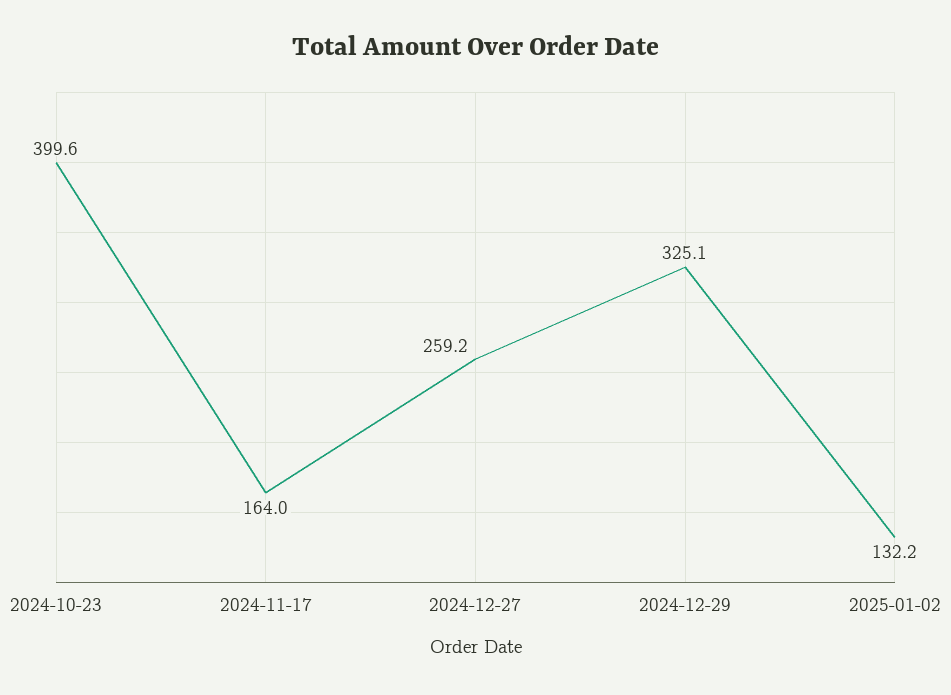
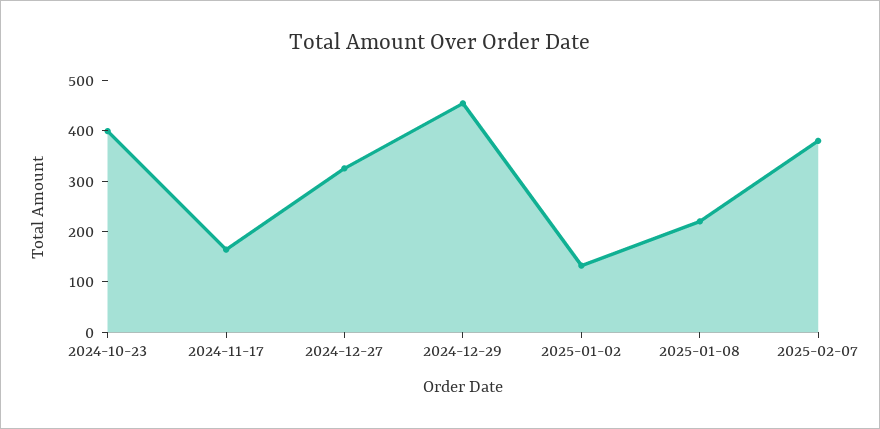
2024-12-27: 259.2 -> 320
2024-12-29: 325.1 -> 460
2025-01-08: none -> 220
2025-02-07: none -> 380

